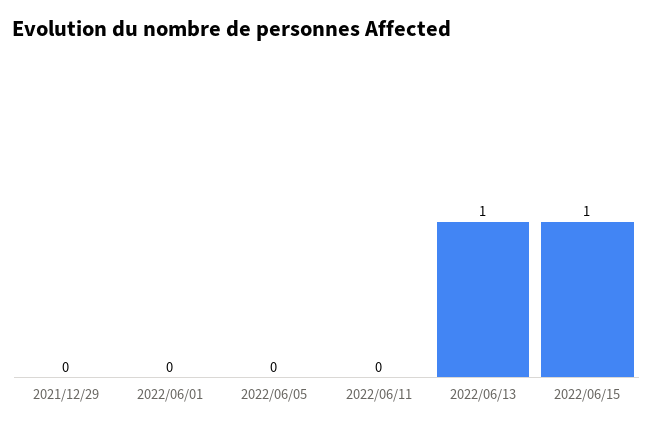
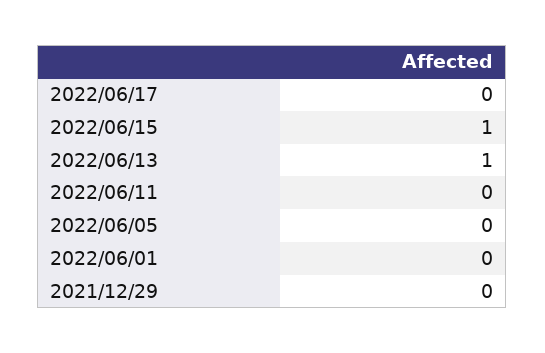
2022/06/17: none -> 0

